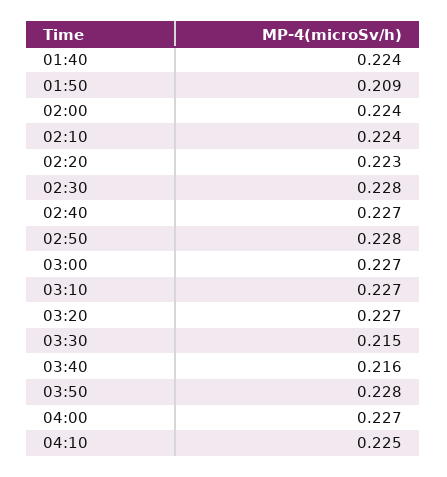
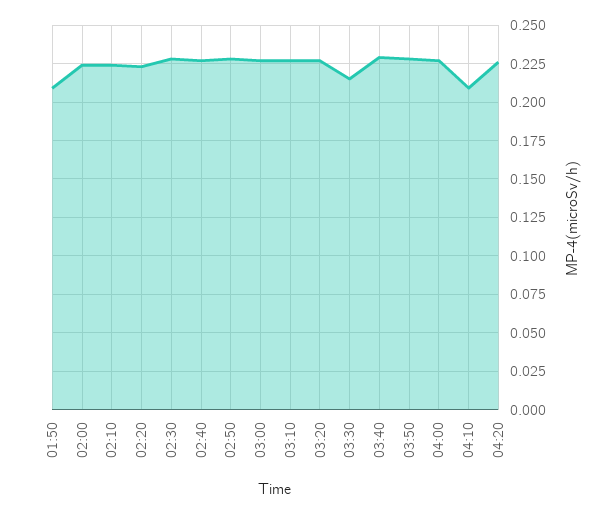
01:40: 0.224 -> none
03:40: 0.216 -> 0.23
04:10: 0.225 -> 0.21
04:20: none -> 0.225

